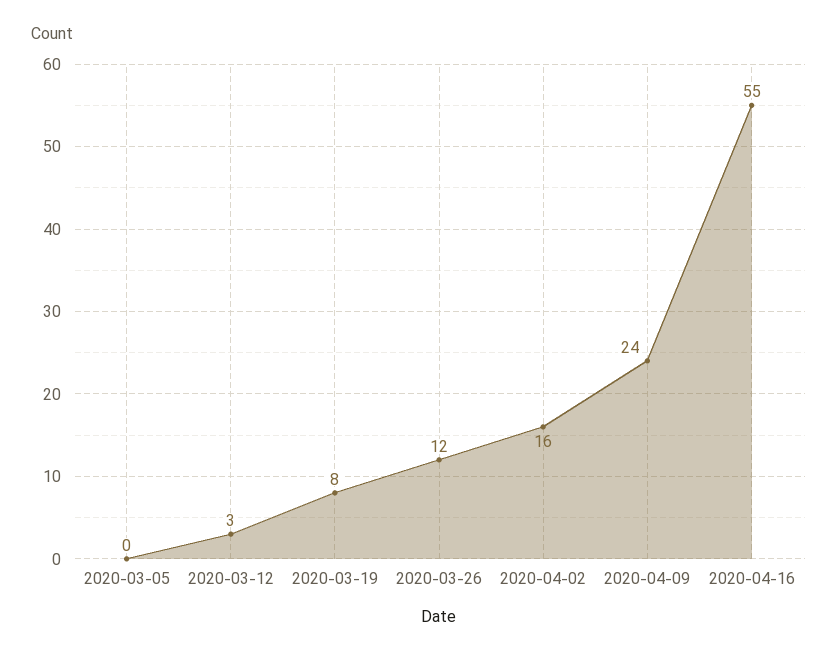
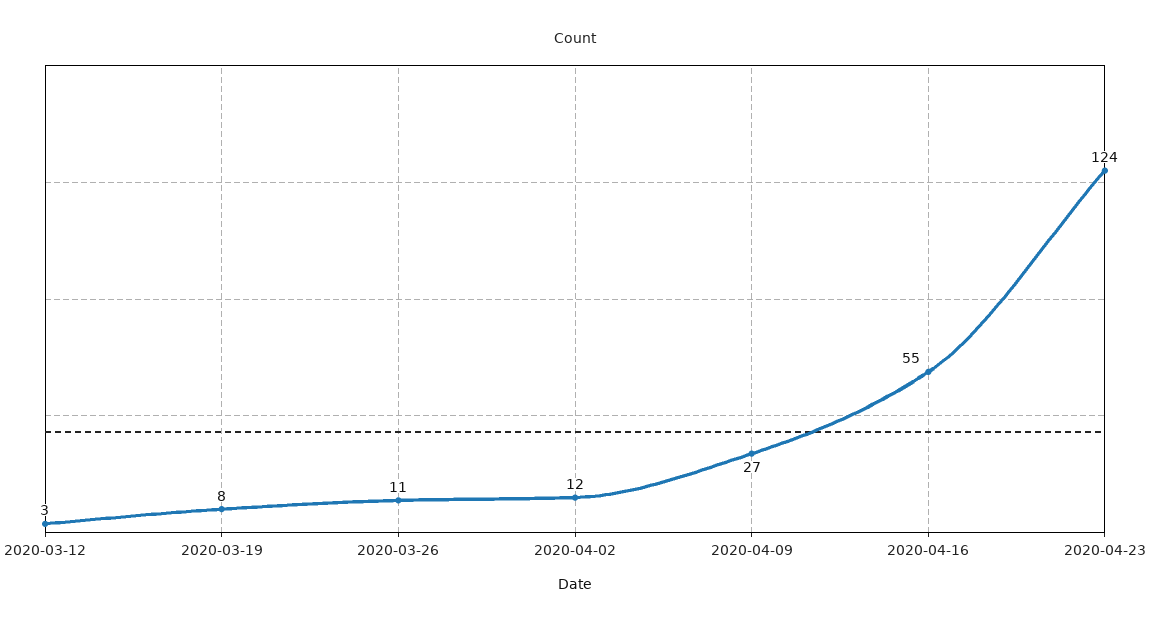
2020-03-05: 0 -> none
2020-03-26: 12 -> 11
2020-04-02: 16 -> 12
2020-04-09: 24 -> 27
2020-04-23: none -> 124

